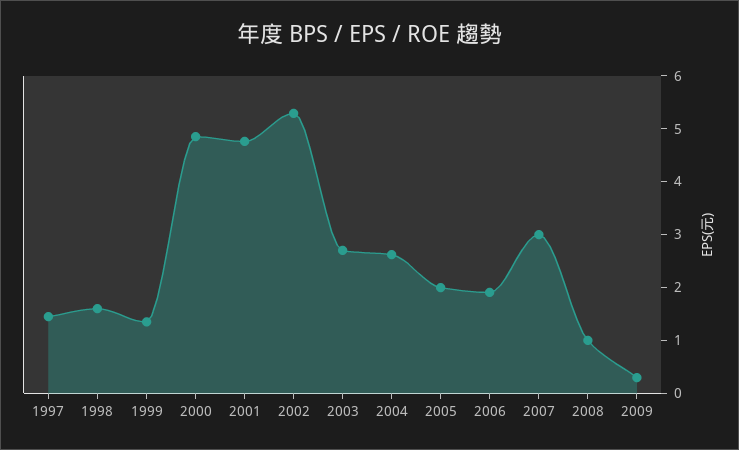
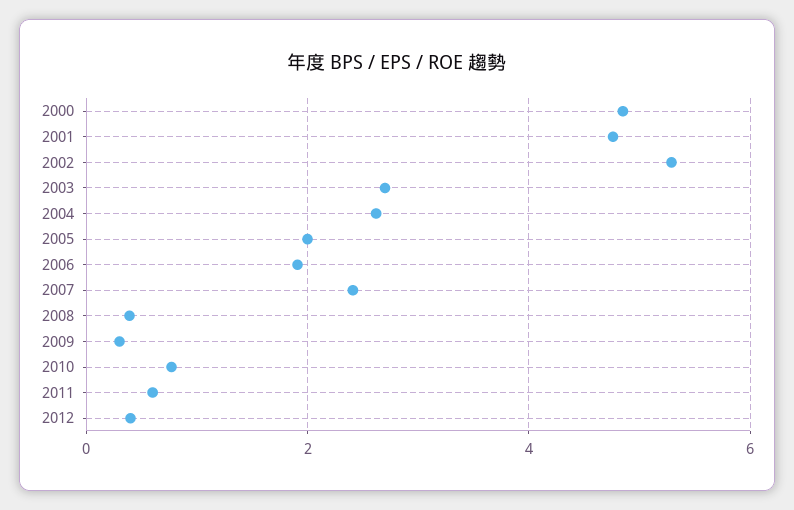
1997: 1.4 -> none
1998: 1.6 -> none
1999: 1.4 -> none
2007: 3 -> 2.4
2008: 1 -> 0.4
2010: none -> 0.8
2011: none -> 0.6
2012: none -> 0.4

